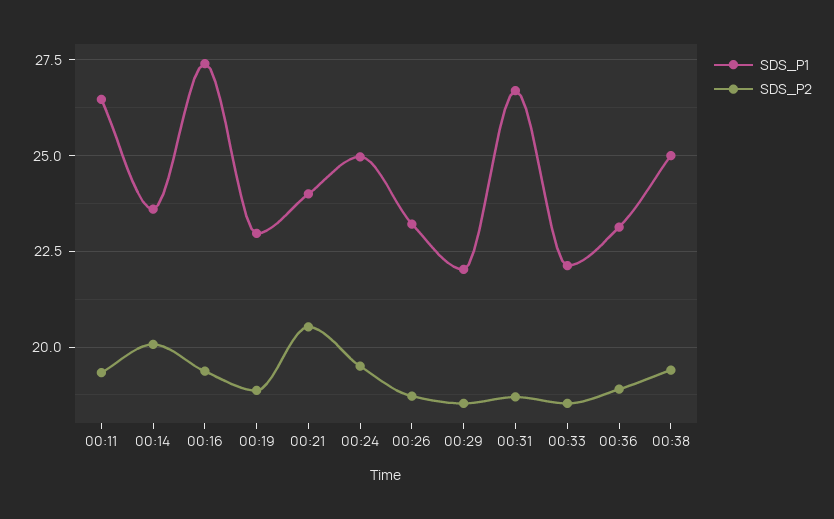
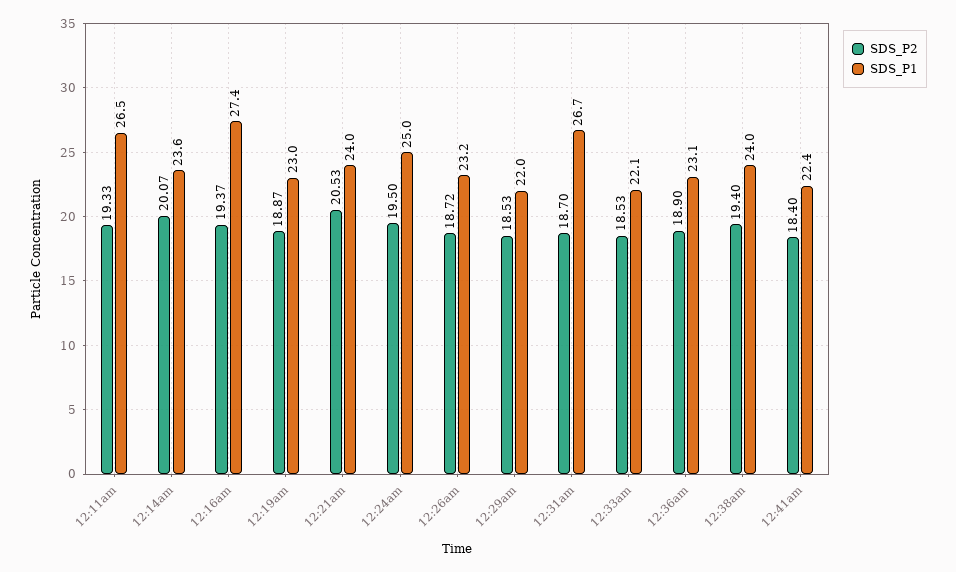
SDS_P1, 00:38: 25 -> 24
SDS_P2, 12:41am: none -> 18.4
SDS_P1, 12:41am: none -> 22.4

